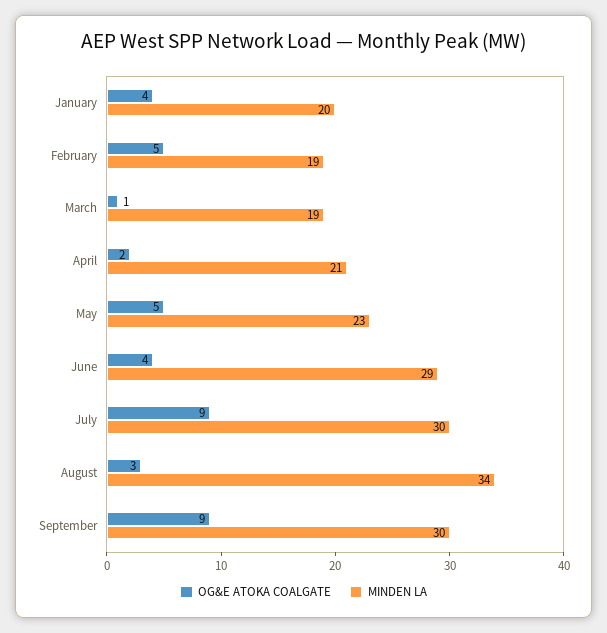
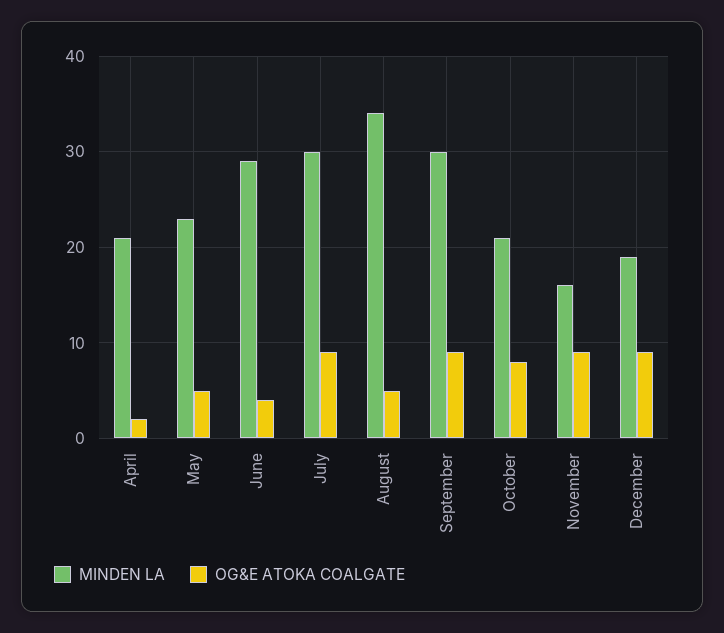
OG&E ATOKA COALGATE, January: 4 -> none
MINDEN LA, January: 20 -> none
OG&E ATOKA COALGATE, February: 5 -> none
MINDEN LA, February: 19 -> none
OG&E ATOKA COALGATE, March: 1 -> none
MINDEN LA, March: 19 -> none
OG&E ATOKA COALGATE, August: 3 -> 5
MINDEN LA, October: none -> 21
OG&E ATOKA COALGATE, October: none -> 8
MINDEN LA, November: none -> 16
OG&E ATOKA COALGATE, November: none -> 9
MINDEN LA, December: none -> 19
OG&E ATOKA COALGATE, December: none -> 9

